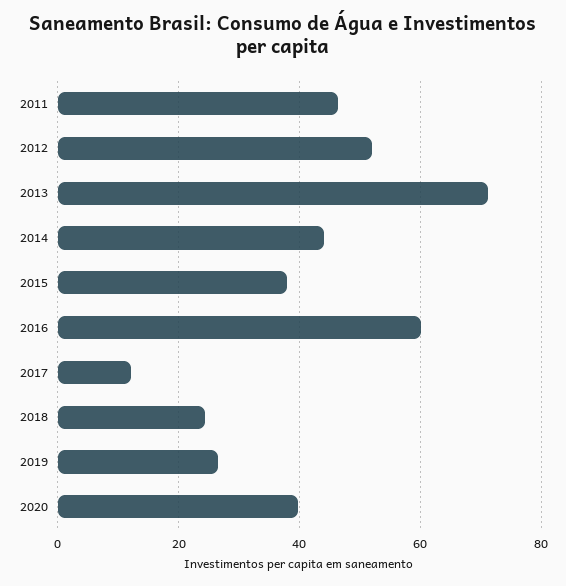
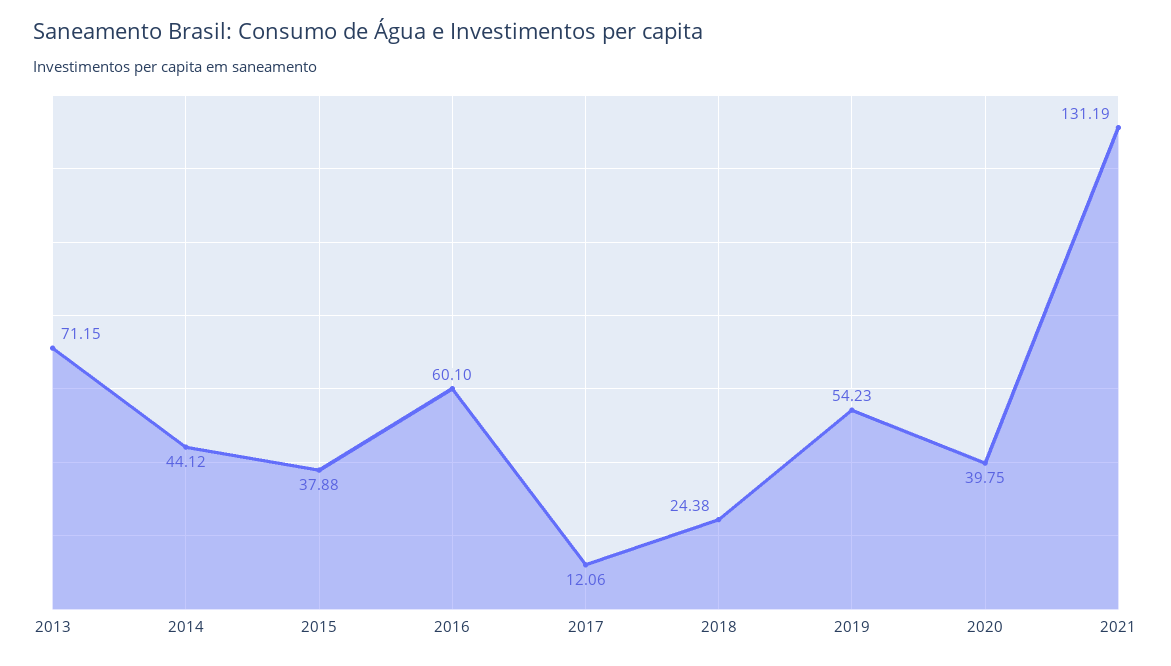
2011: 46 -> none
2012: 52 -> none
2019: 26 -> 54.23
2021: none -> 131.19

